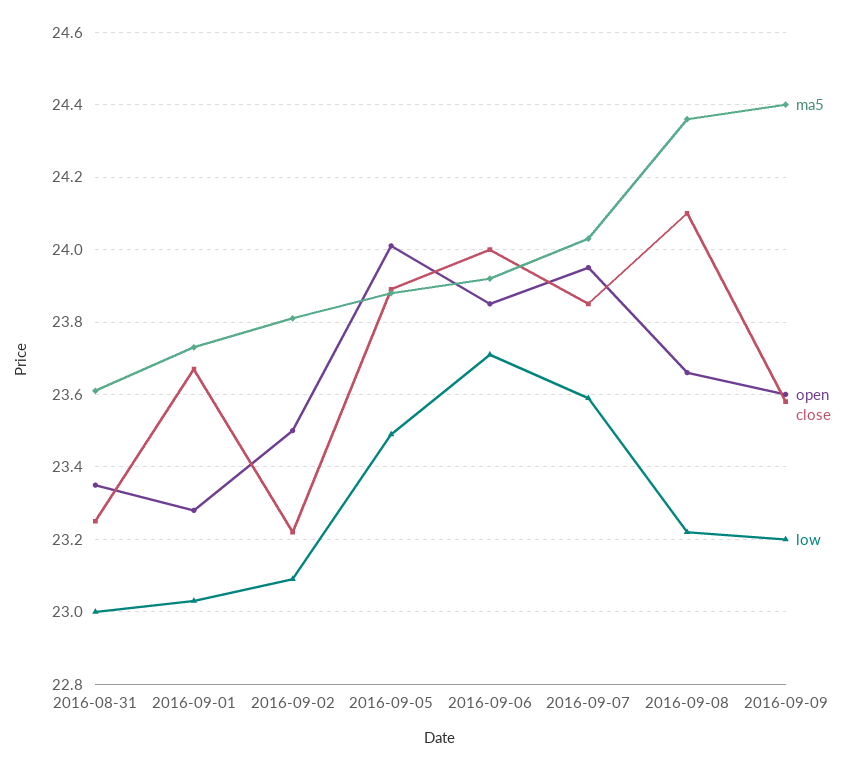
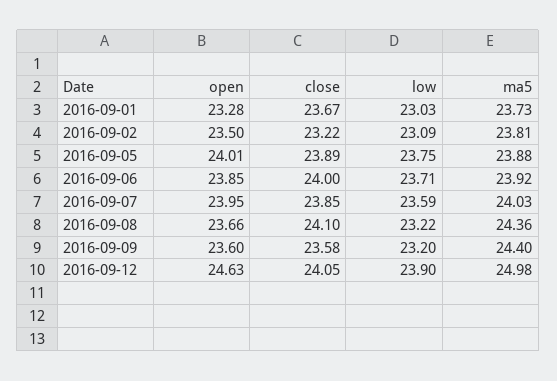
ma5, 2016-08-31: 23.6 -> none
open, 2016-08-31: 23.35 -> none
close, 2016-08-31: 23.25 -> none
low, 2016-08-31: 23 -> none
low, 2016-09-05: 23.5 -> 23.75
open, 2016-09-12: none -> 24.63
close, 2016-09-12: none -> 24.05
low, 2016-09-12: none -> 23.9
ma5, 2016-09-12: none -> 24.98

